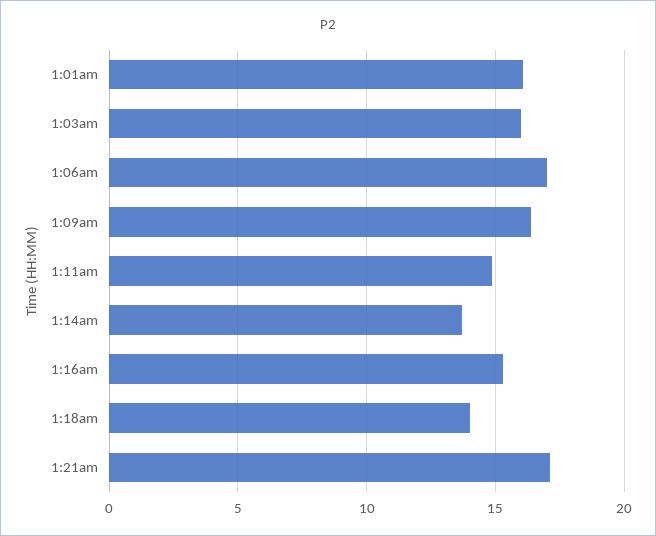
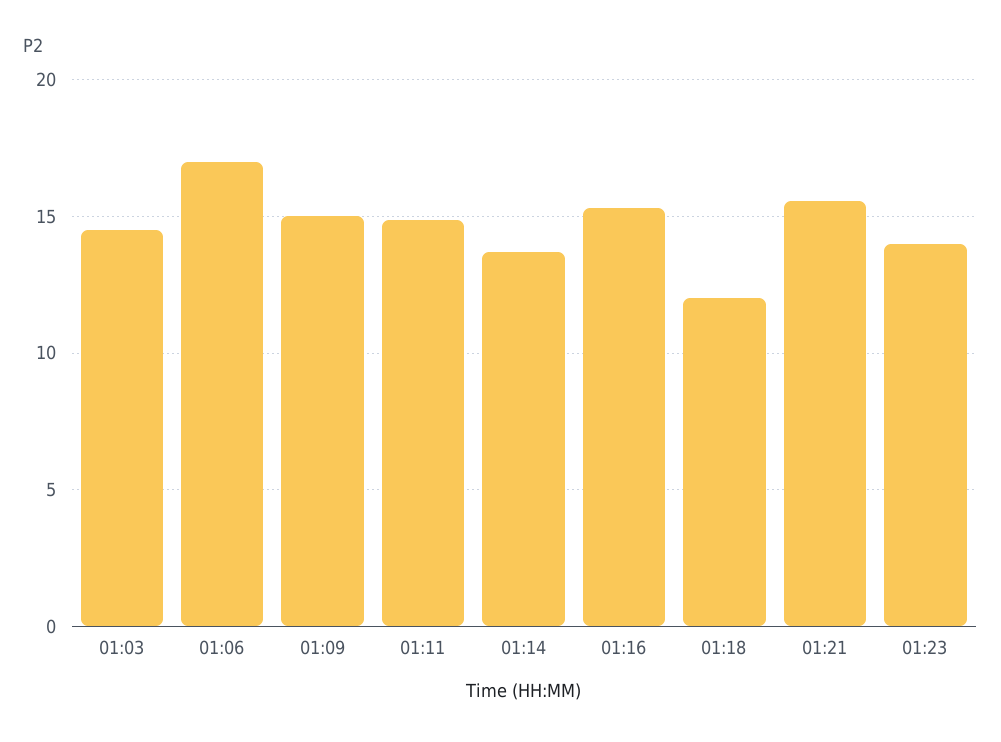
1:01am: 16 -> none
1:03am: 16 -> 14.5
1:09am: 16.5 -> 15
1:18am: 14 -> 12
1:21am: 17 -> 15.5
01:23: none -> 14

